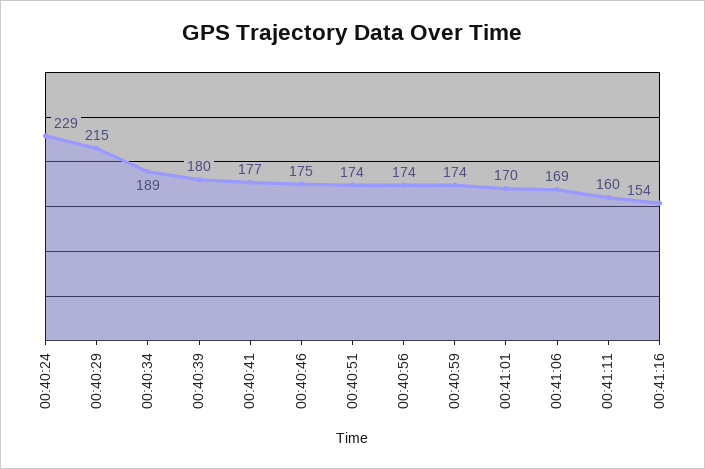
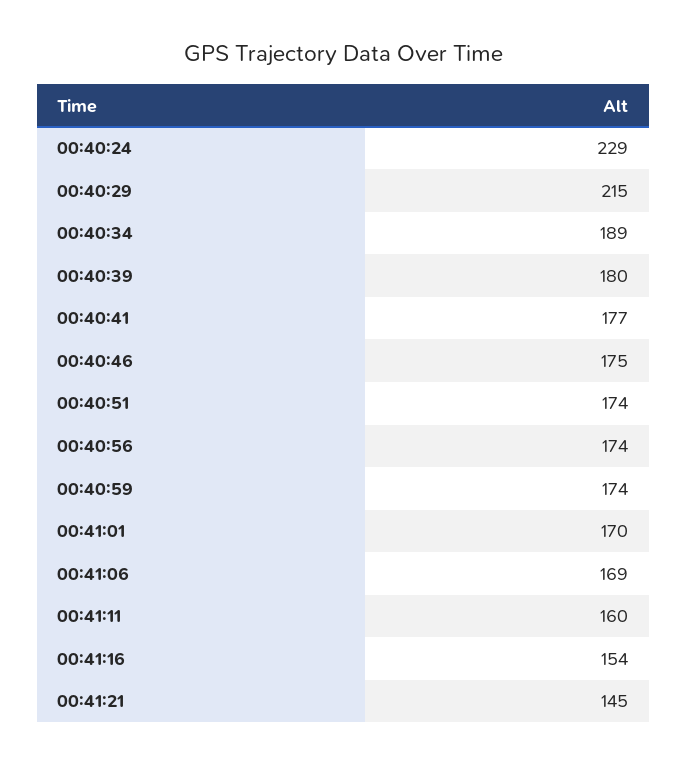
00:41:21: none -> 145

